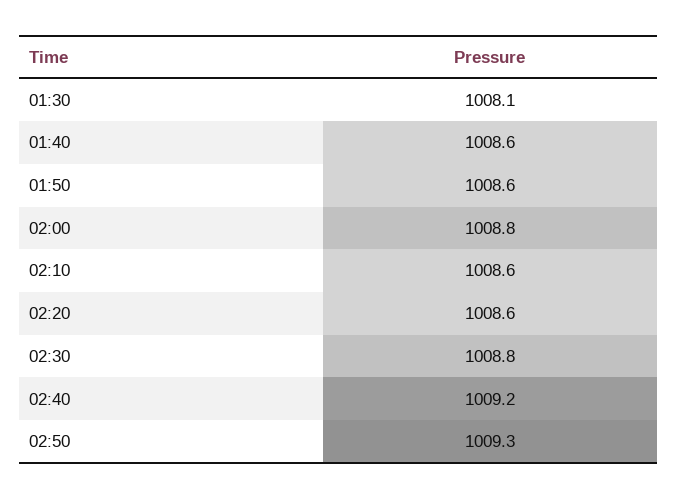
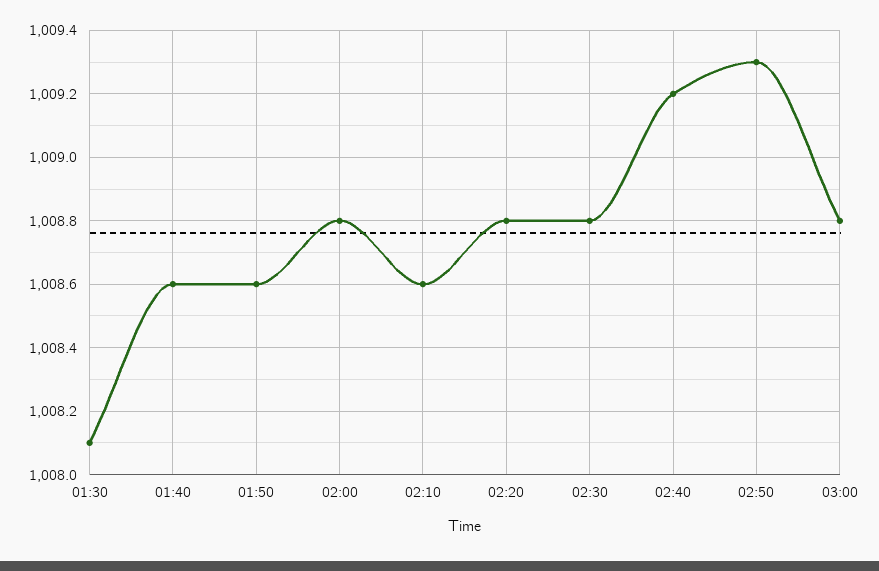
02:20: 1008.6 -> 1008.8
03:00: none -> 1008.8

